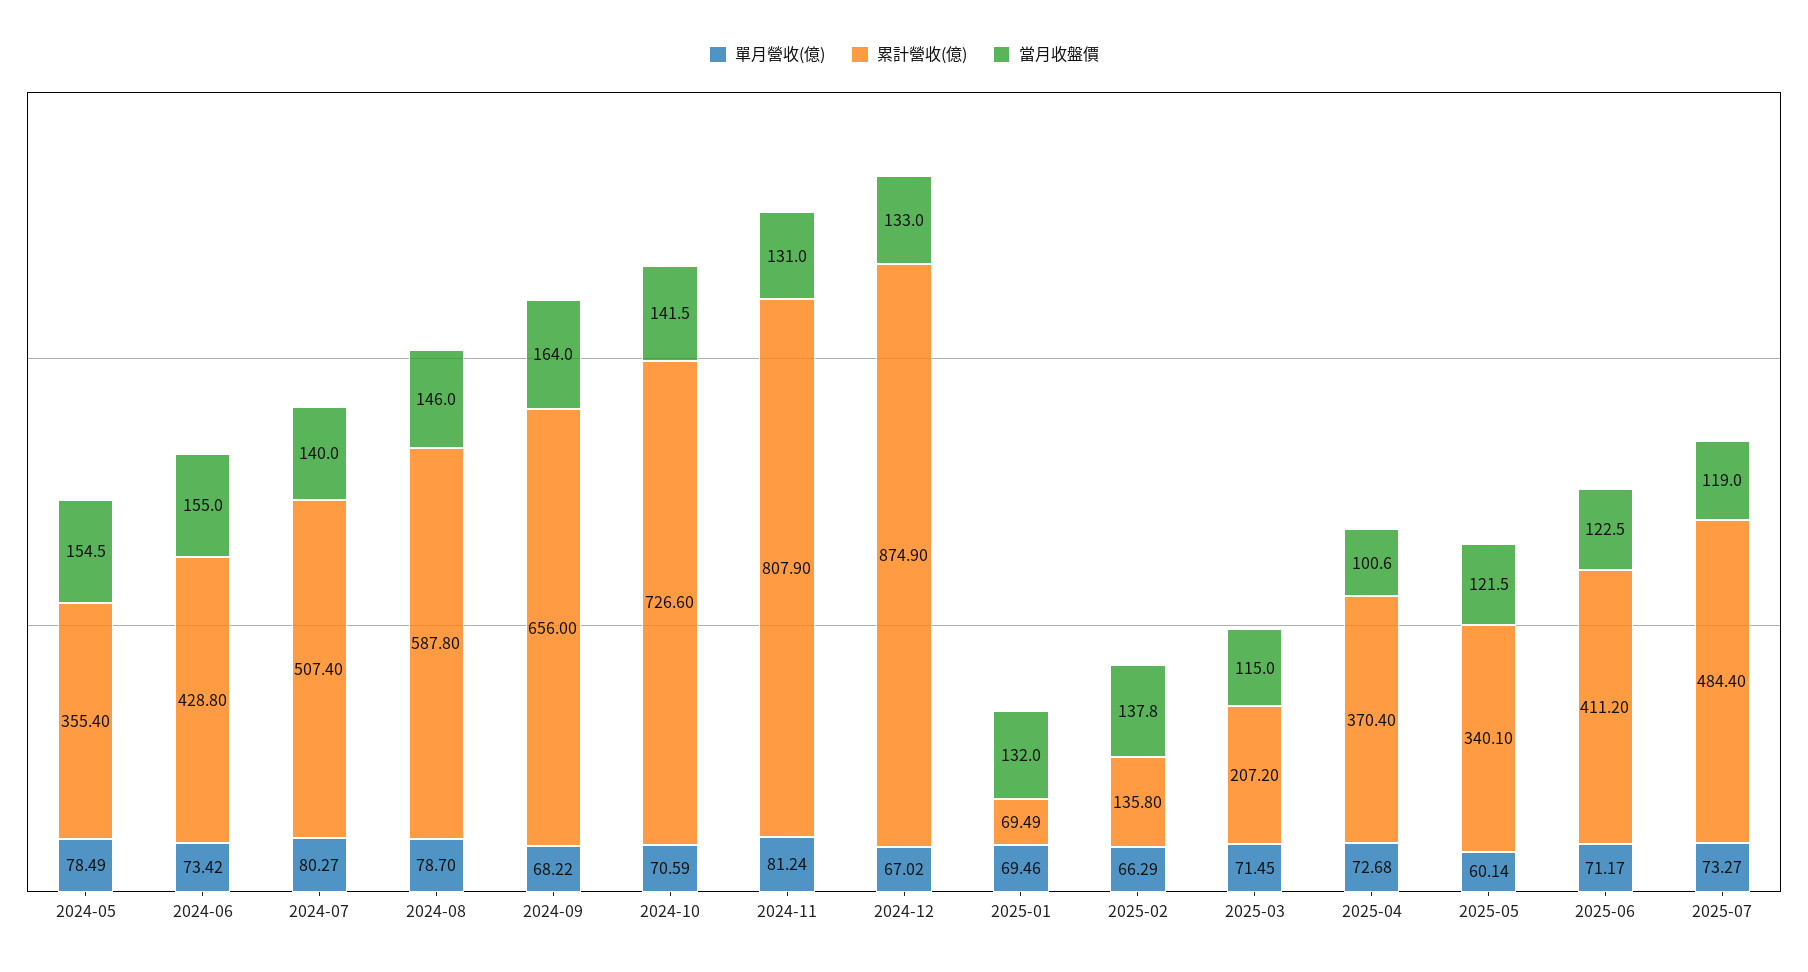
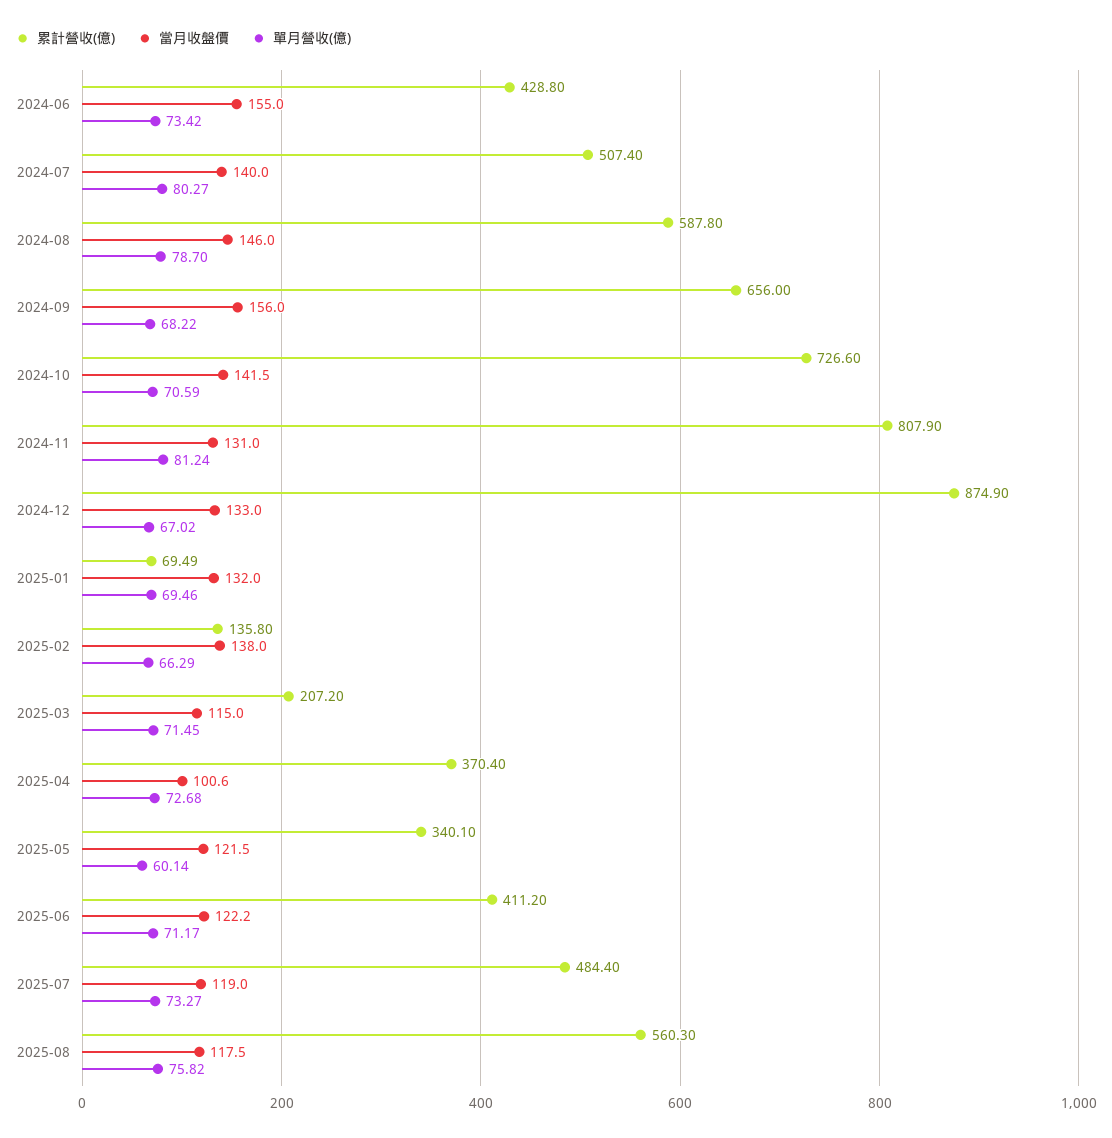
單月營收(億), 2024-05: 78.49 -> none
累計營收(億), 2024-05: 355.4 -> none
當月收盤價, 2024-05: 154.5 -> none
當月收盤價, 2024-09: 164 -> 156
當月收盤價, 2025-02: 137.8 -> 138
當月收盤價, 2025-06: 122.5 -> 122.2
累計營收(億), 2025-08: none -> 560.3
當月收盤價, 2025-08: none -> 117.5
單月營收(億), 2025-08: none -> 75.82

